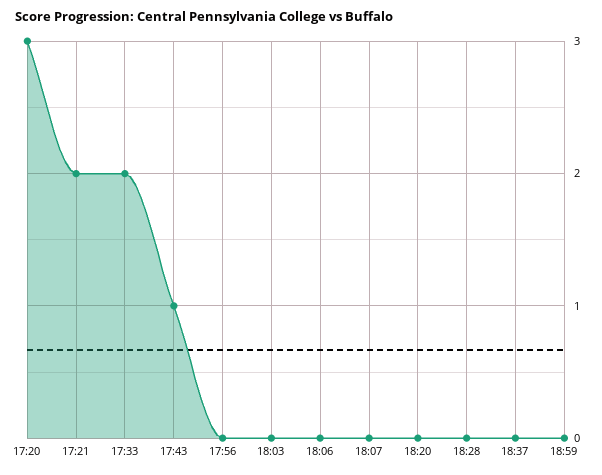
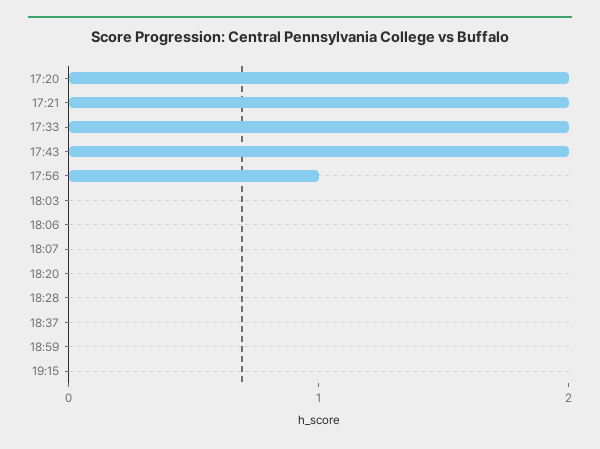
17:20: 3 -> 2
17:43: 1 -> 2
17:56: 0 -> 1
19:15: none -> 0

